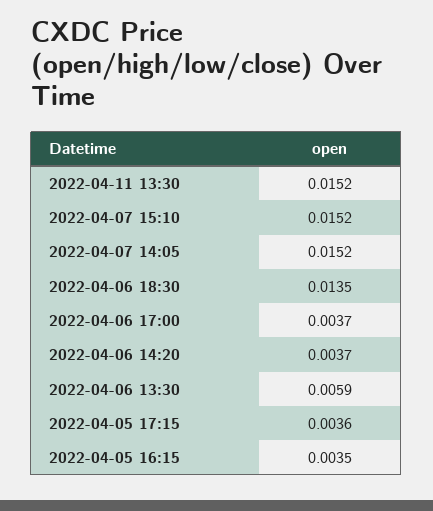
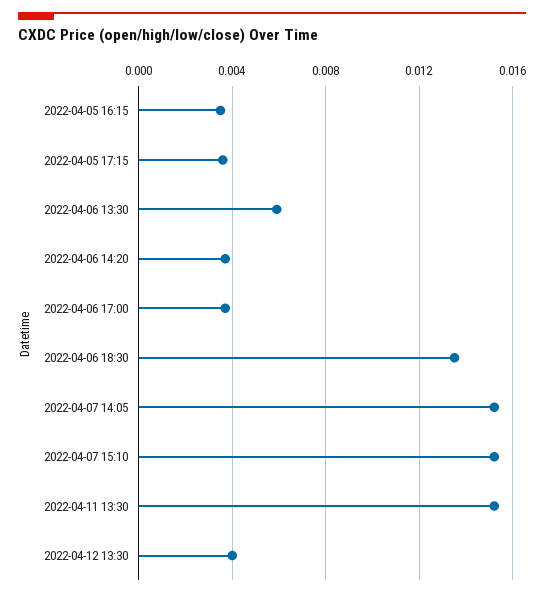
2022-04-12 13:30: none -> 0.004

